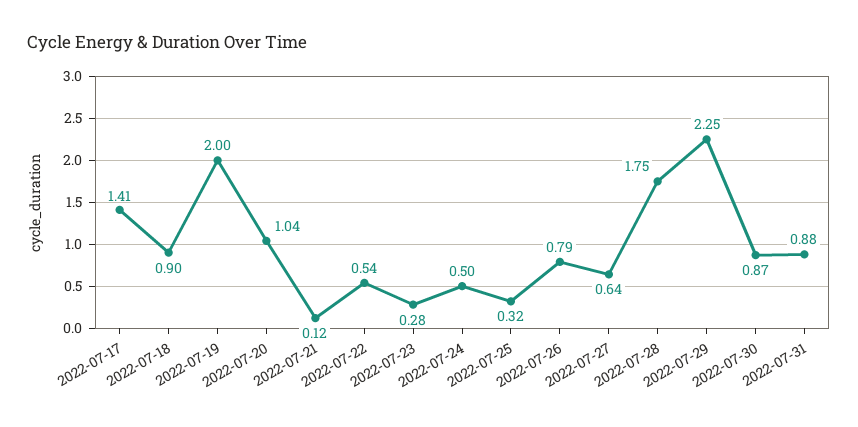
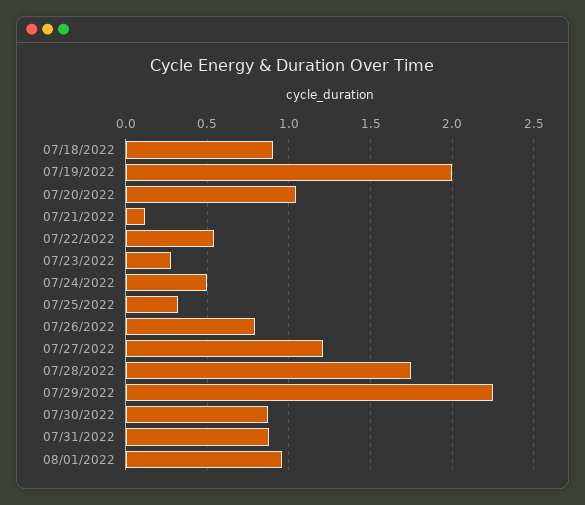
2022-07-17: 1.41 -> none
2022-07-27: 0.64 -> 1.2
08/01/2022: none -> 0.95

